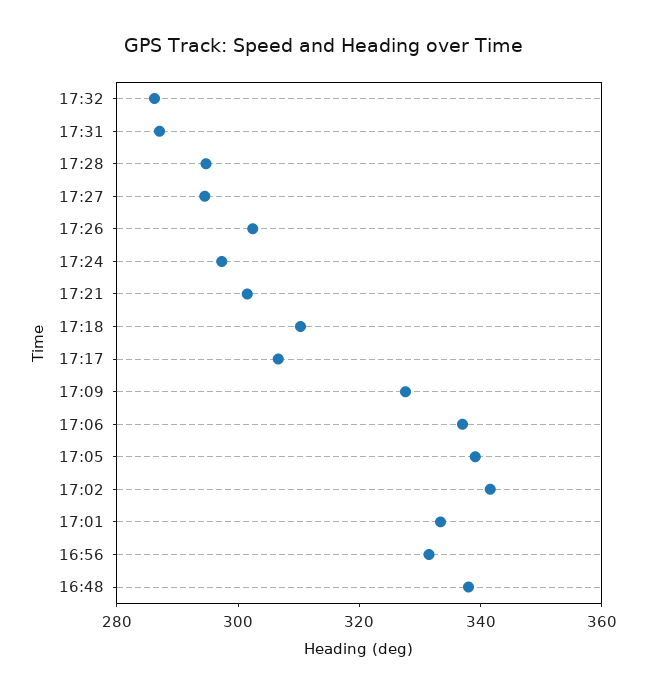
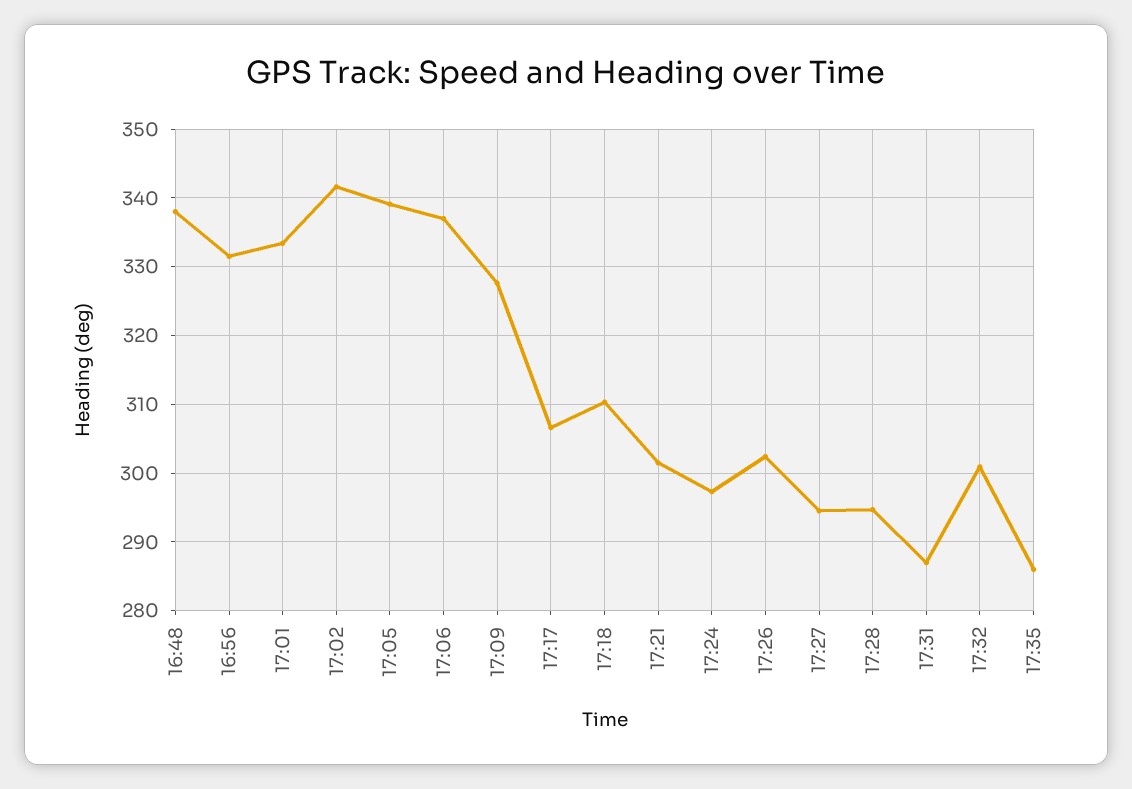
17:32: 285 -> 301
17:35: none -> 286

